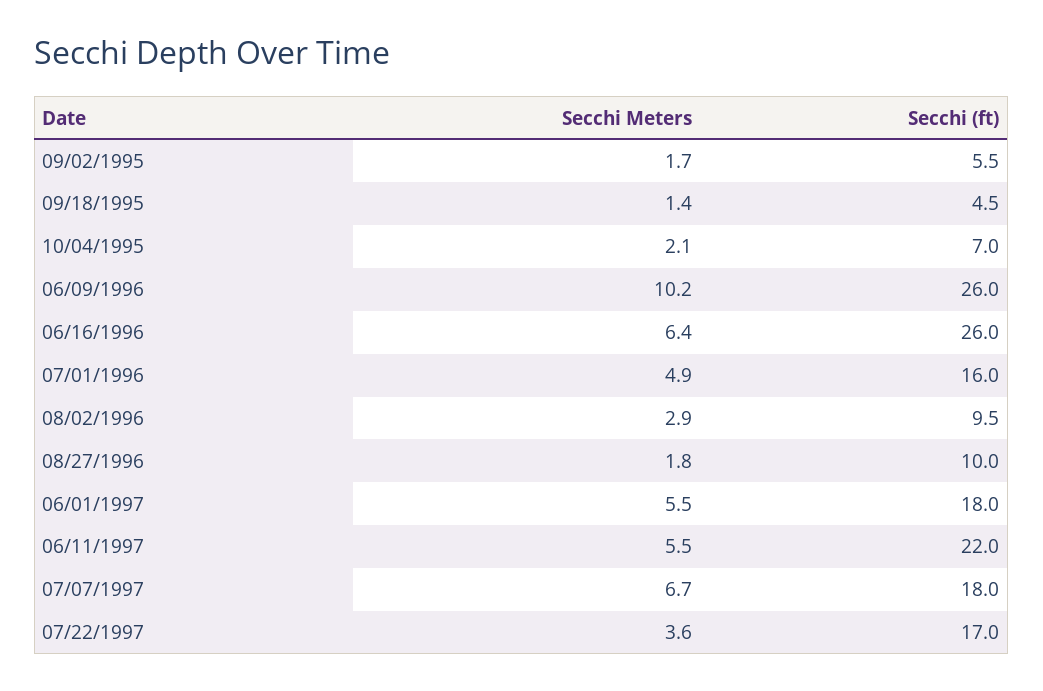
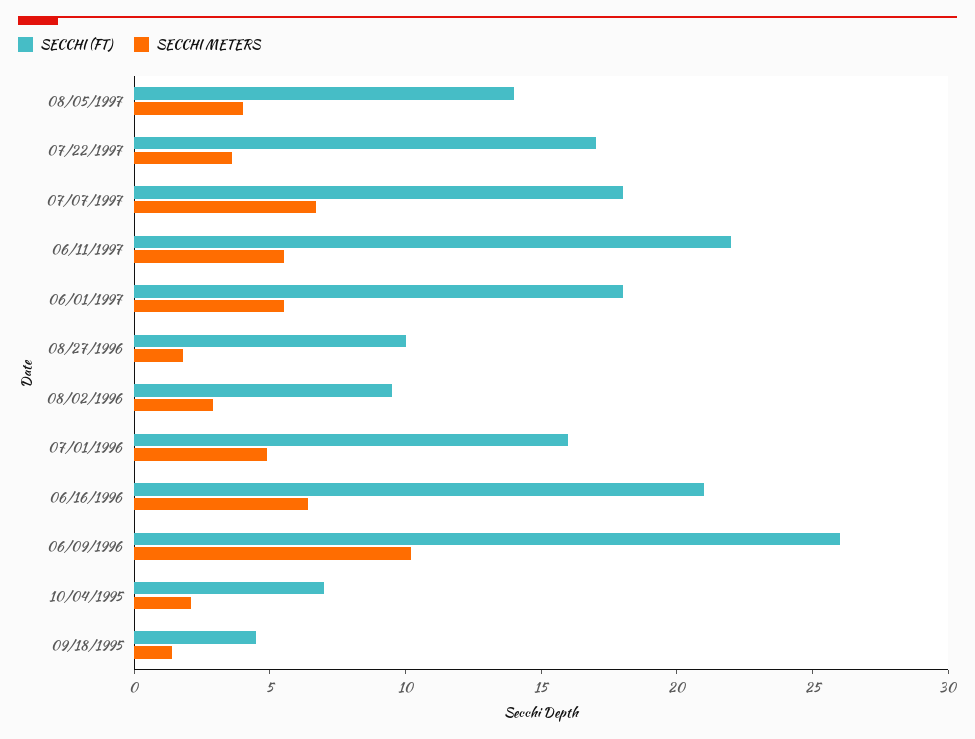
Secchi Meters, 09/02/1995: 1.7 -> none
Secchi (ft), 09/02/1995: 5.5 -> none
Secchi (ft), 06/16/1996: 26 -> 21
Secchi (ft), 08/05/1997: none -> 14
Secchi Meters, 08/05/1997: none -> 4

